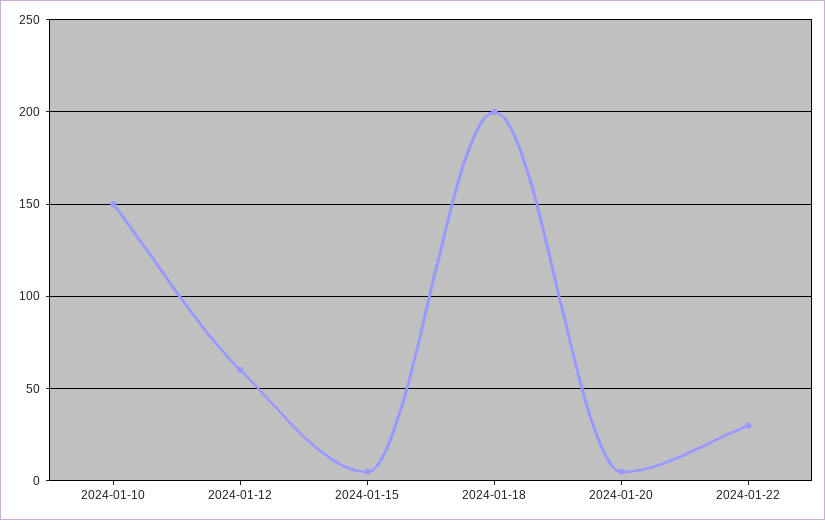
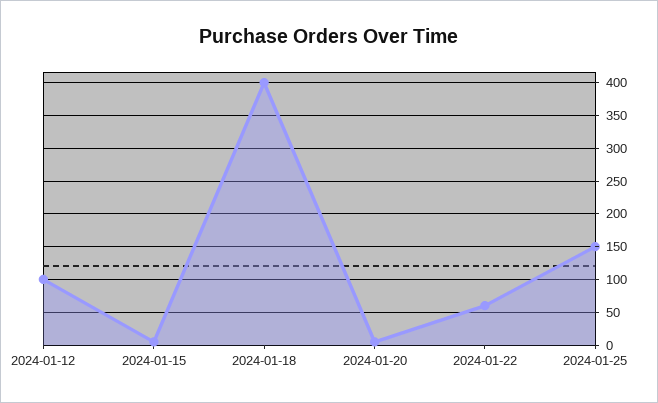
2024-01-10: 150 -> none
2024-01-12: 60 -> 100
2024-01-18: 200 -> 400
2024-01-22: 30 -> 60
2024-01-25: none -> 150

